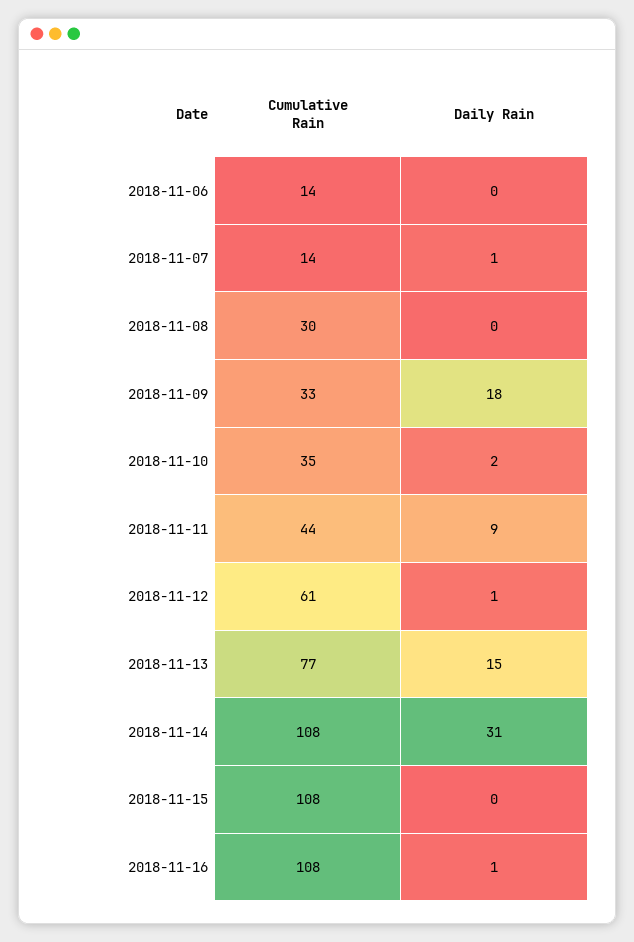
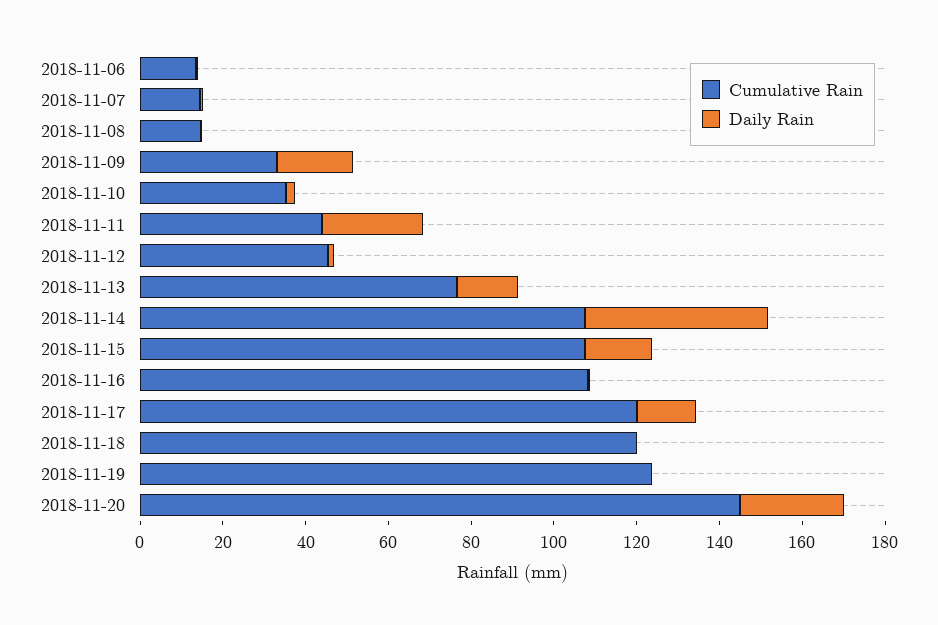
Cumulative Rain, 2018-11-08: 30 -> 15
Daily Rain, 2018-11-11: 9 -> 25
Cumulative Rain, 2018-11-12: 61 -> 45
Daily Rain, 2018-11-14: 31 -> 45
Daily Rain, 2018-11-15: 0 -> 15
Cumulative Rain, 2018-11-17: none -> 120
Daily Rain, 2018-11-17: none -> 15
Cumulative Rain, 2018-11-18: none -> 120
Daily Rain, 2018-11-18: none -> 0
Cumulative Rain, 2018-11-19: none -> 125
Daily Rain, 2018-11-19: none -> 0
Cumulative Rain, 2018-11-20: none -> 145
Daily Rain, 2018-11-20: none -> 25

